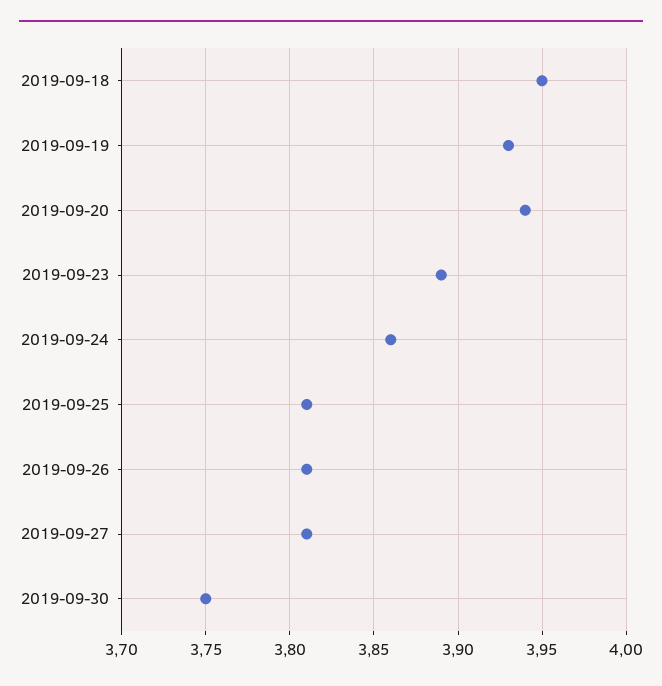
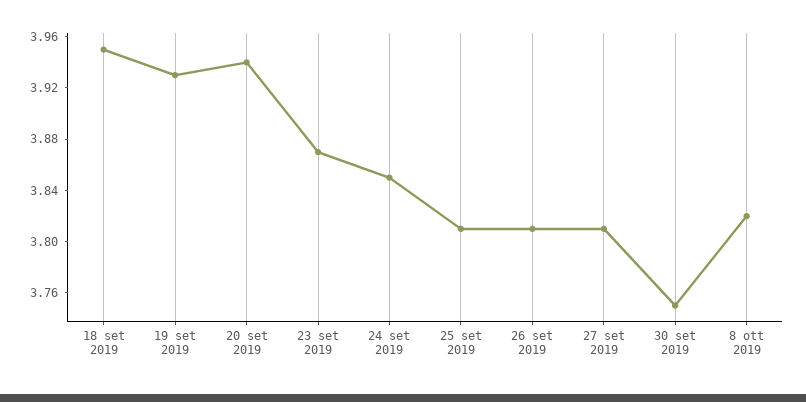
2019-09-23: 3.89 -> 3.87
2019-09-24: 3.86 -> 3.85
8 ott 2019: none -> 3.82

